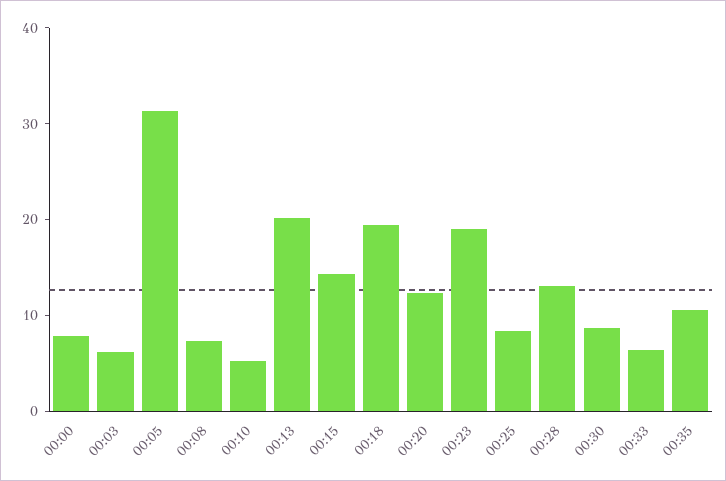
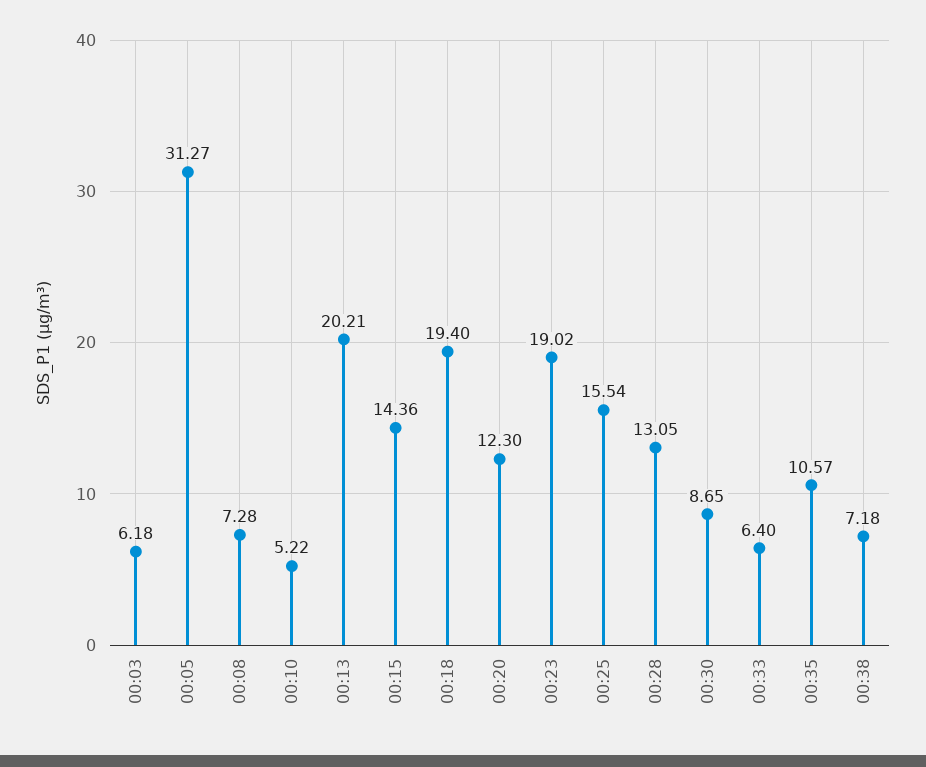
00:00: 8 -> none
00:25: 8 -> 15.54
00:38: none -> 7.18

